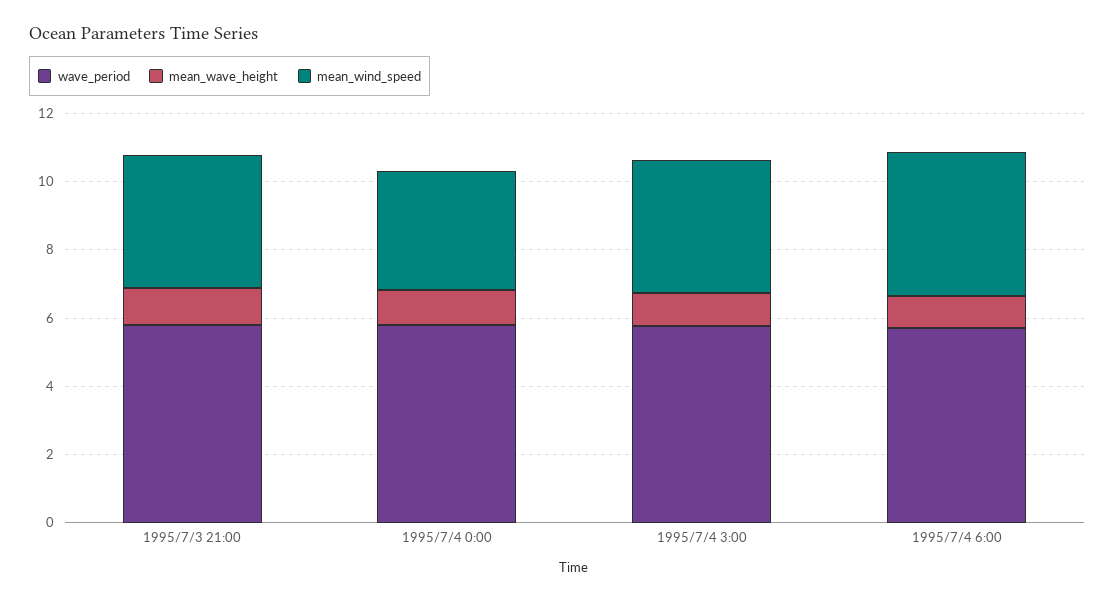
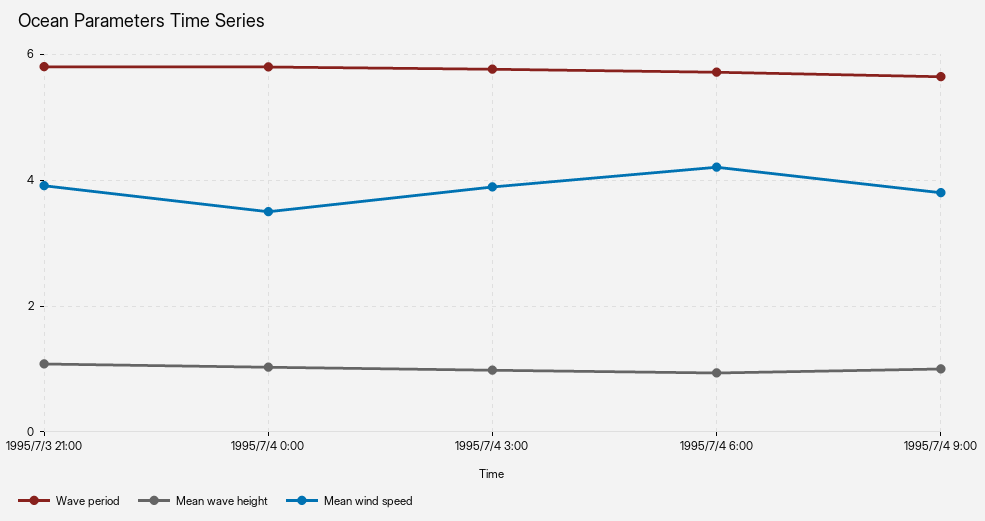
wave_period, 1995/7/4 9:00: none -> 5.6
mean_wave_height, 1995/7/4 9:00: none -> 1
mean_wind_speed, 1995/7/4 9:00: none -> 3.8

